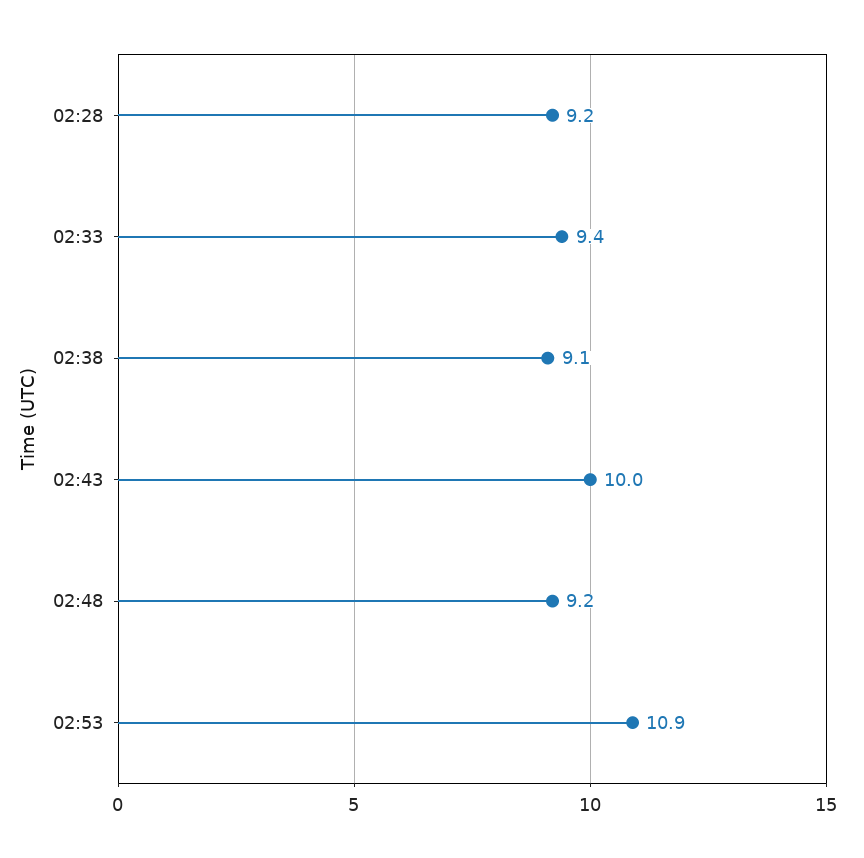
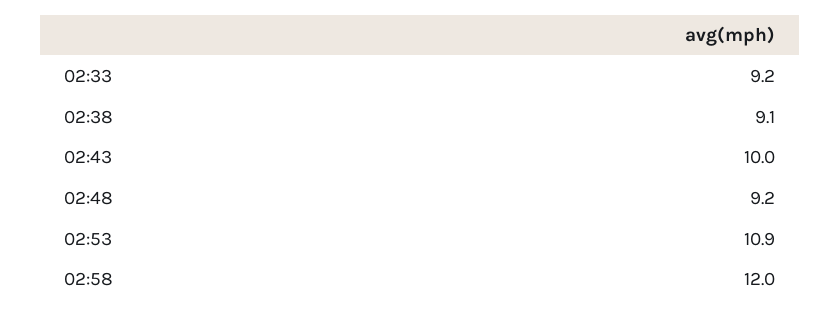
02:28: 9.2 -> none
02:33: 9.4 -> 9.2
02:58: none -> 12

